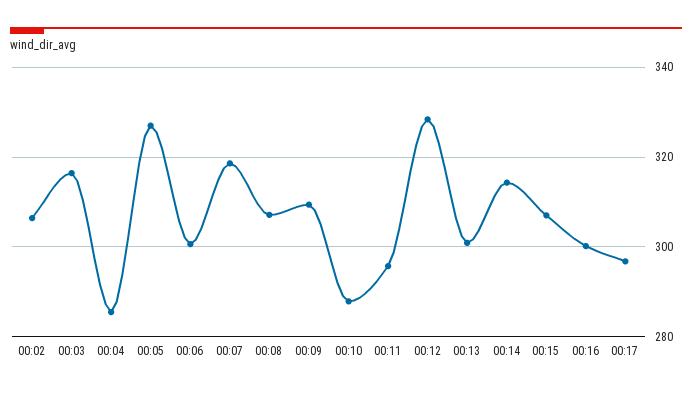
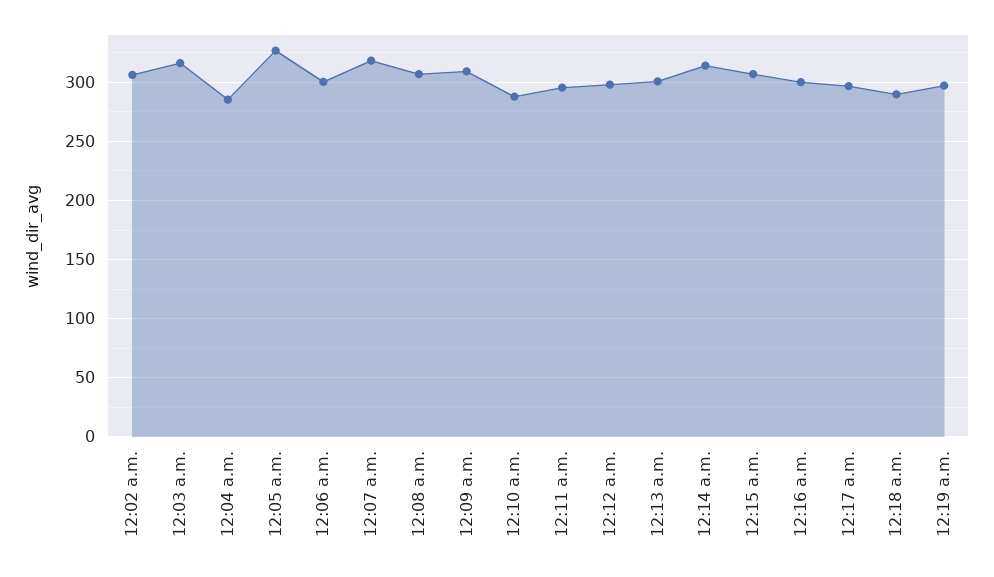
00:12: 328 -> 300
12:18 a.m.: none -> 290
12:19 a.m.: none -> 300

